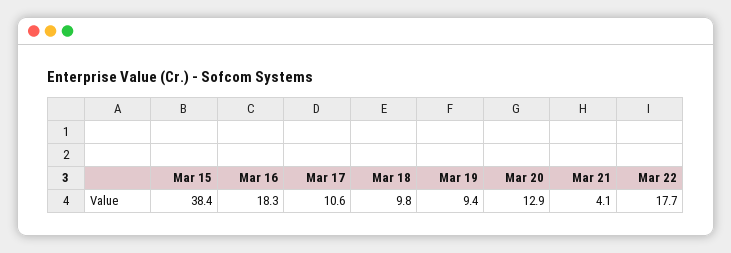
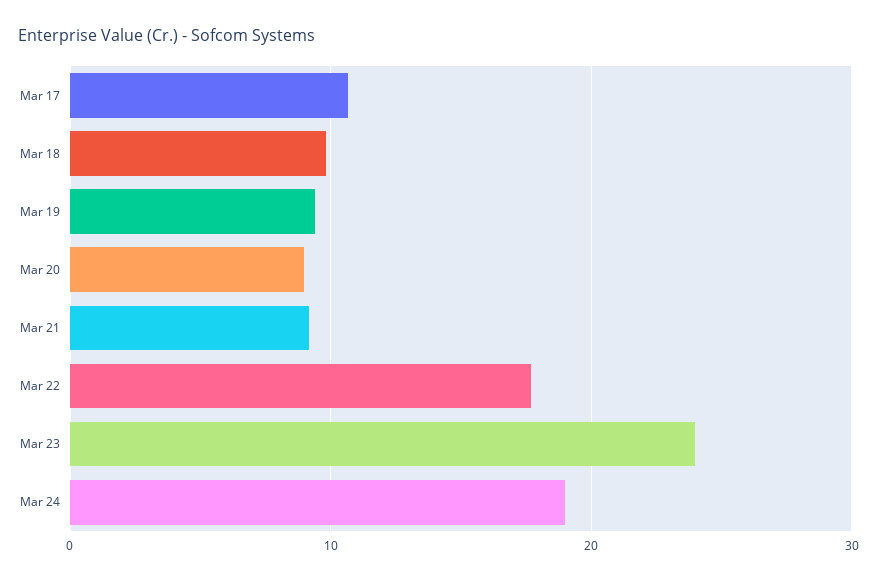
Mar 15: 38.4 -> none
Mar 16: 18.3 -> none
Mar 20: 12.9 -> 9
Mar 21: 4.1 -> 9
Mar 23: none -> 24
Mar 24: none -> 19

